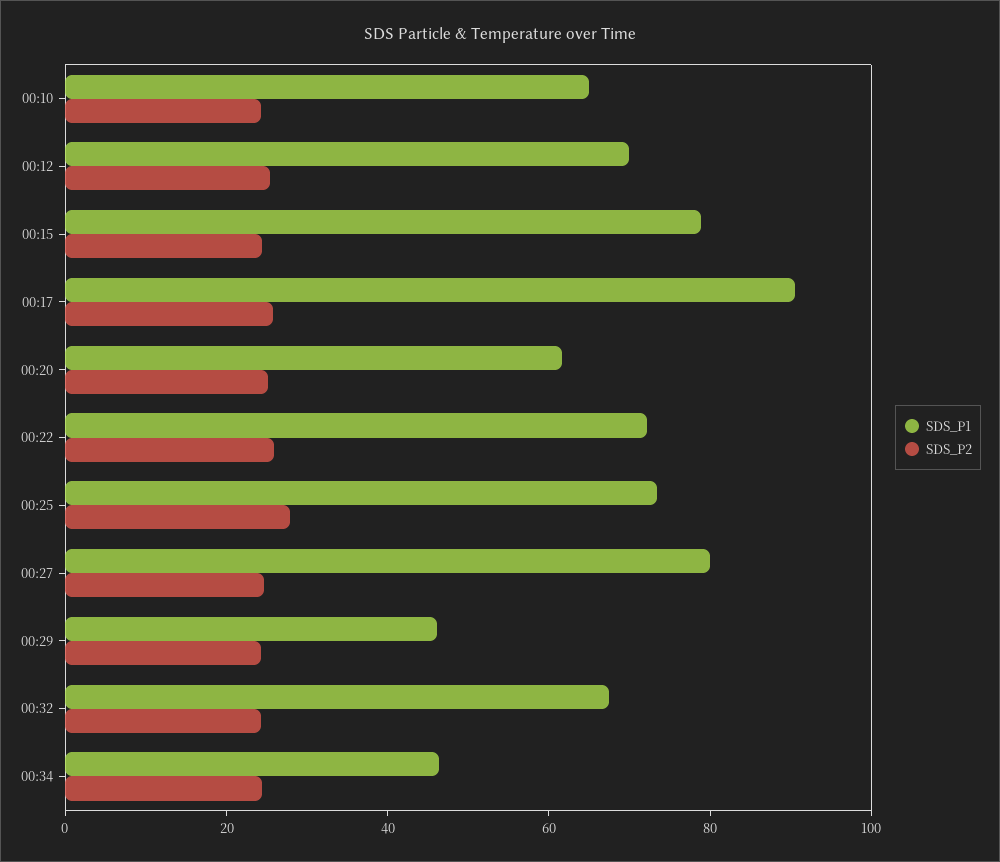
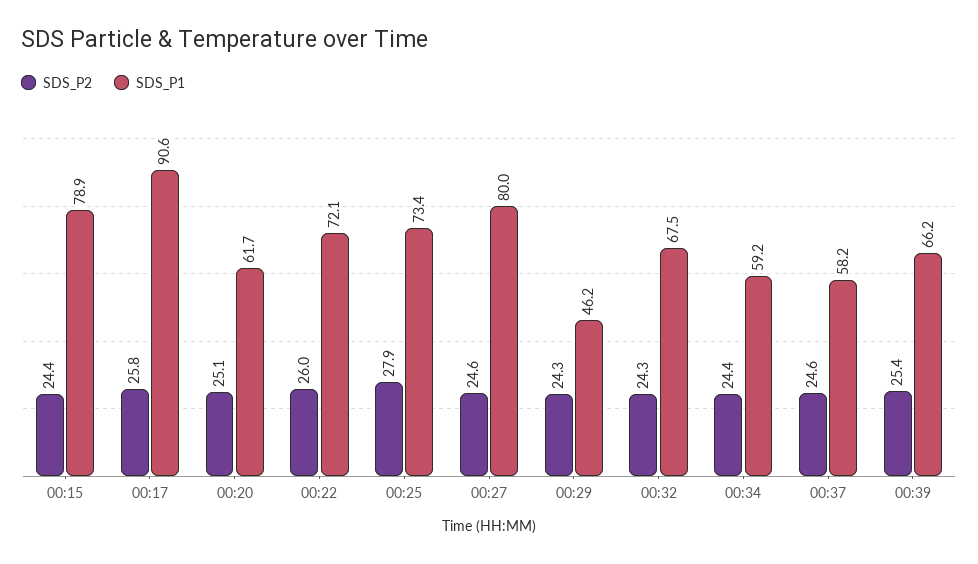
SDS_P1, 00:10: 65 -> none
SDS_P2, 00:10: 25 -> none
SDS_P1, 00:12: 70 -> none
SDS_P2, 00:12: 25 -> none
SDS_P1, 00:34: 45 -> 59.2
SDS_P2, 00:37: none -> 24.6
SDS_P1, 00:37: none -> 58.2
SDS_P2, 00:39: none -> 25.4
SDS_P1, 00:39: none -> 66.2

